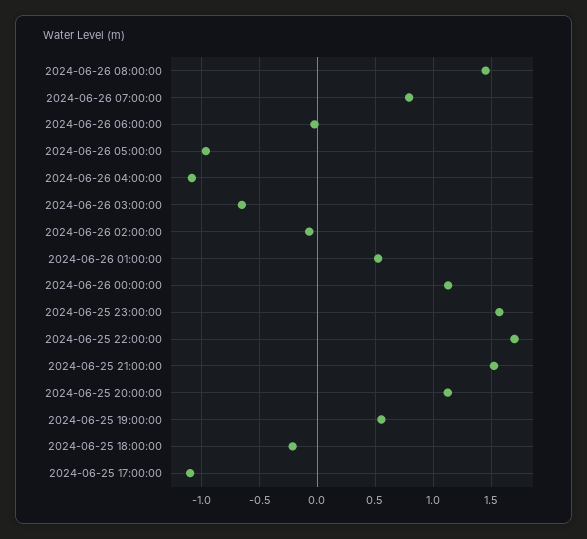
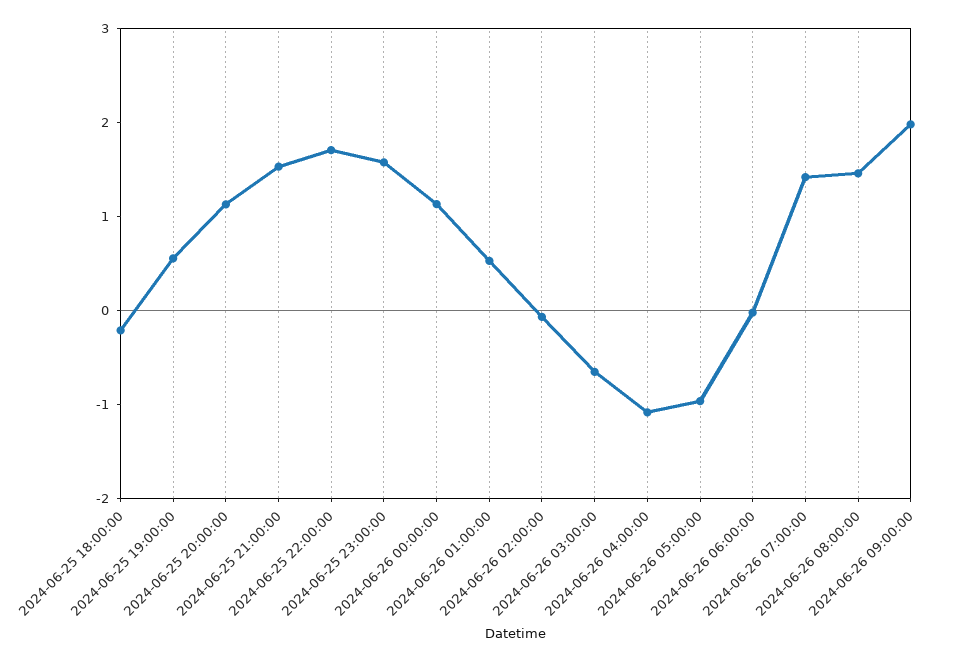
2024-06-26 07:00:00: 0.8 -> 1.4
2024-06-25 17:00:00: -1.1 -> none
2024-06-26 09:00:00: none -> 2

